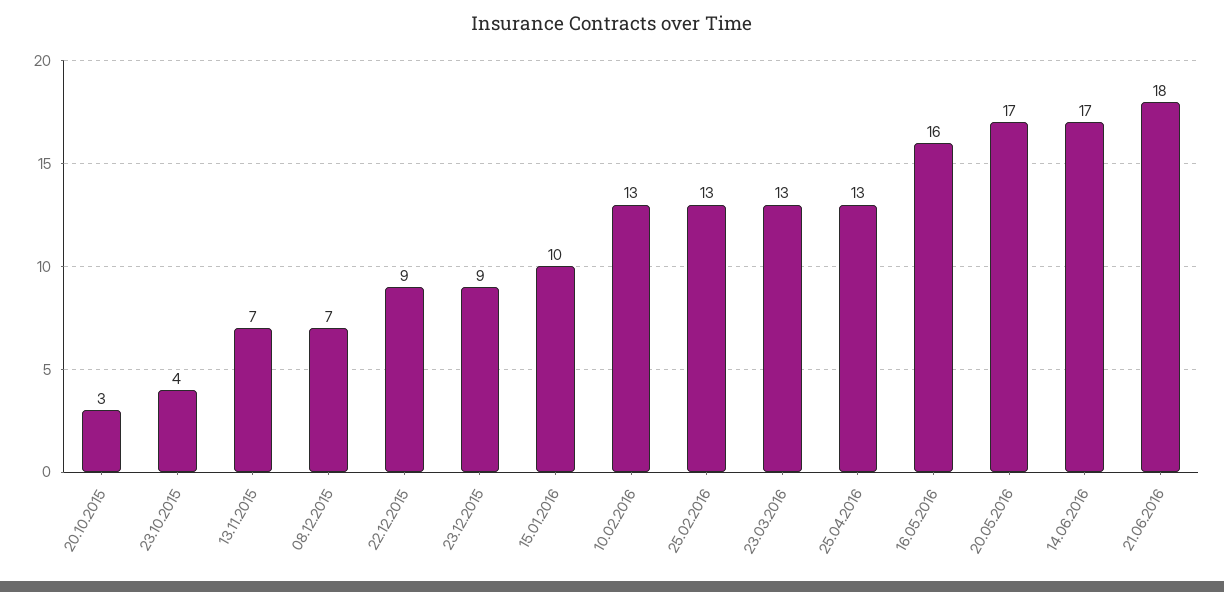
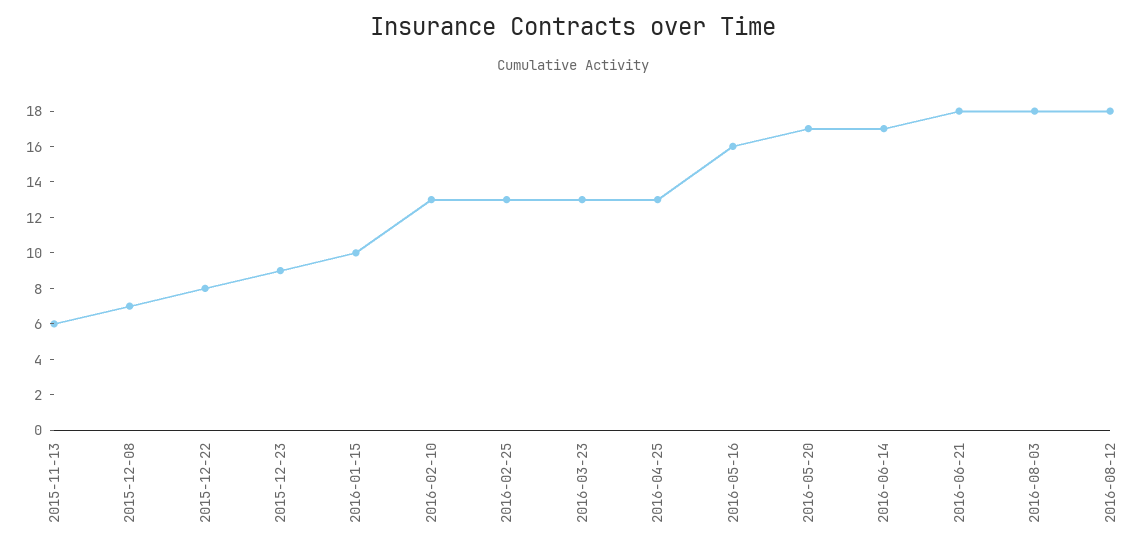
20.10.2015: 3 -> none
23.10.2015: 4 -> none
13.11.2015: 7 -> 6
22.12.2015: 9 -> 8
2016-08-03: none -> 18
2016-08-12: none -> 18

